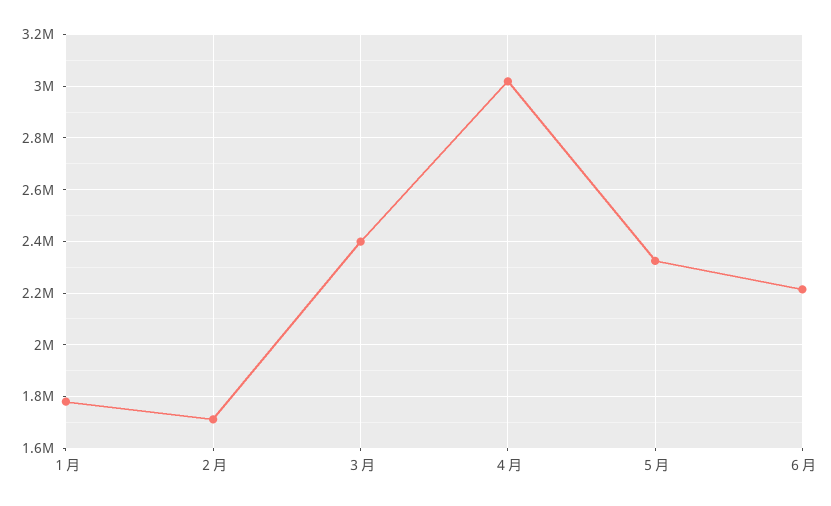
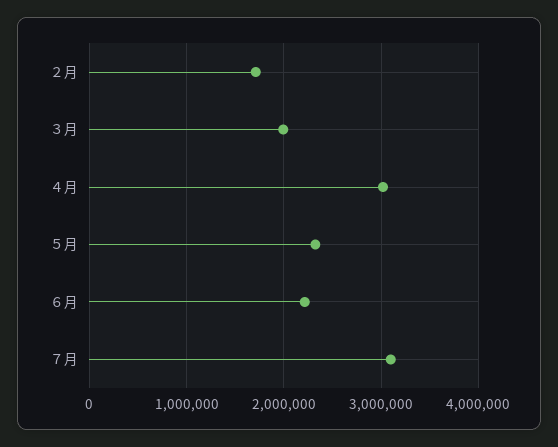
１月: 1775000 -> none
３月: 2400000 -> 2000000
７月: none -> 3100000

